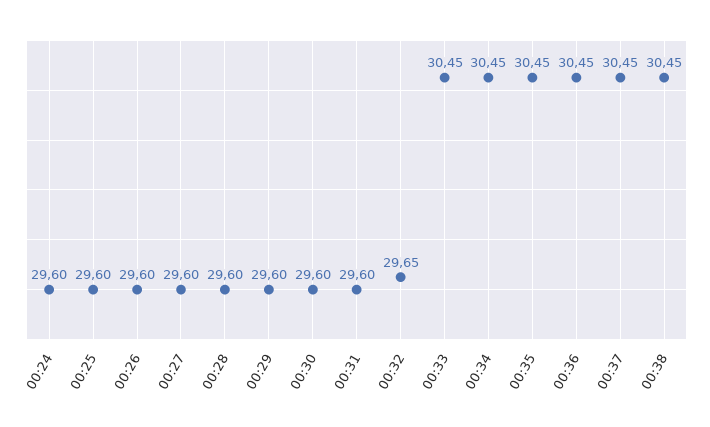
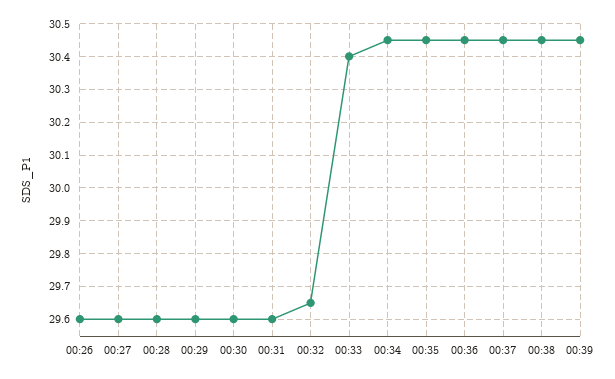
00:24: 29.6 -> none
00:25: 29.6 -> none
00:33: 30.45 -> 30.4
00:39: none -> 30.45

